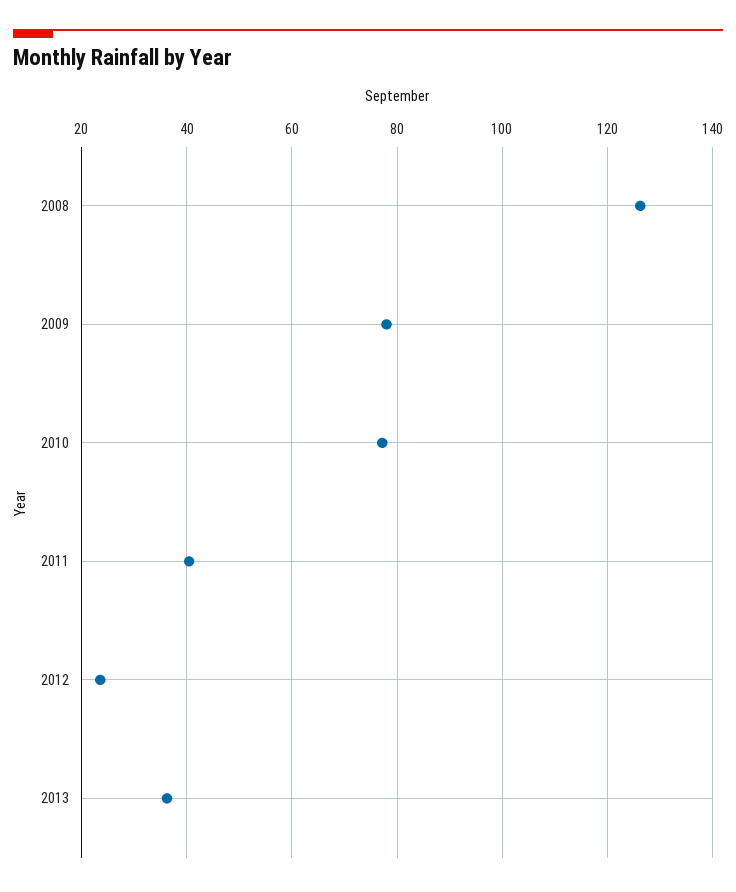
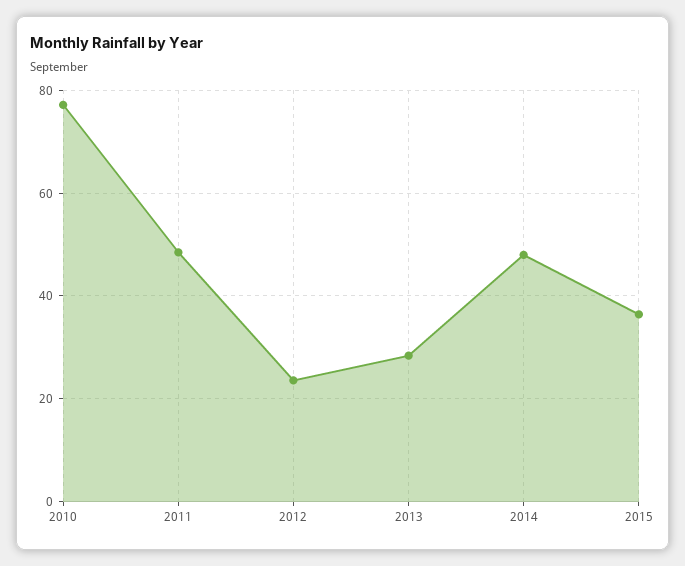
2008: 126 -> none
2009: 78 -> none
2011: 40 -> 48
2013: 36 -> 28
2014: none -> 48
2015: none -> 36

